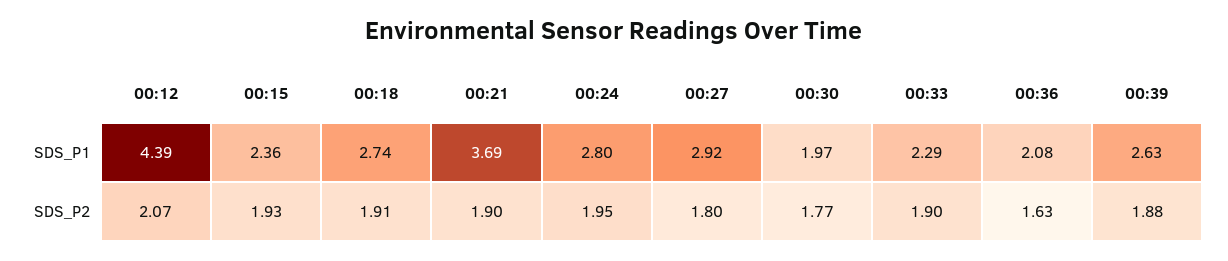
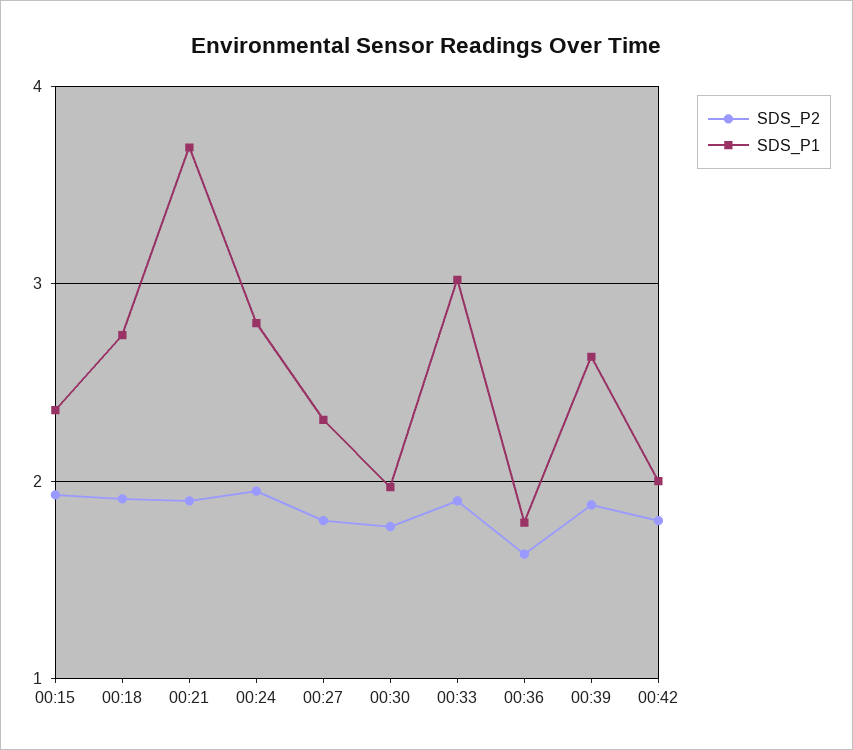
SDS_P1, 00:12: 4.39 -> none
SDS_P1, 00:27: 2.92 -> 2.3
SDS_P1, 00:33: 2.29 -> 3
SDS_P1, 00:36: 2.08 -> 1.8
SDS_P2, 00:12: 2.07 -> none
SDS_P2, 00:42: none -> 1.8
SDS_P1, 00:42: none -> 2

